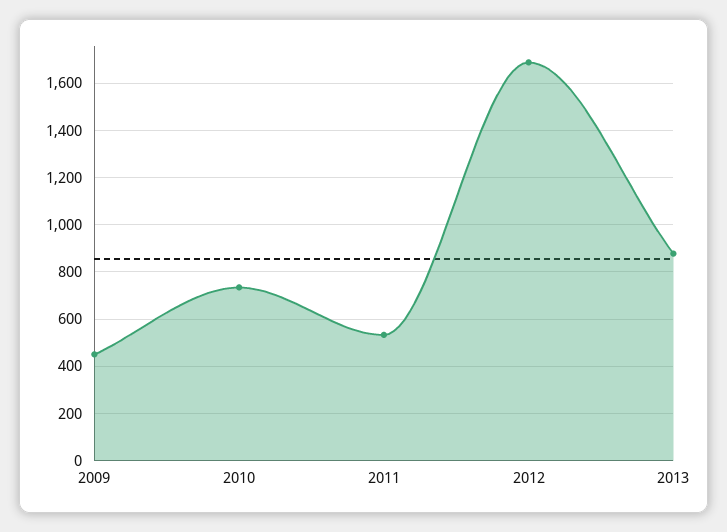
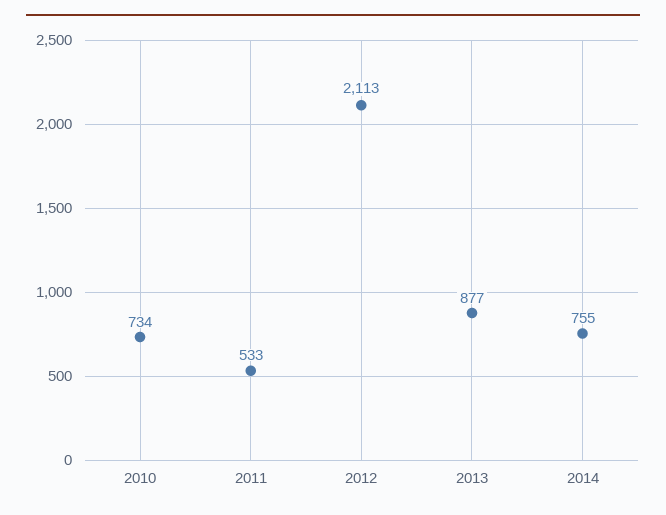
2009: 450 -> none
2012: 1700 -> 2113
2014: none -> 755

